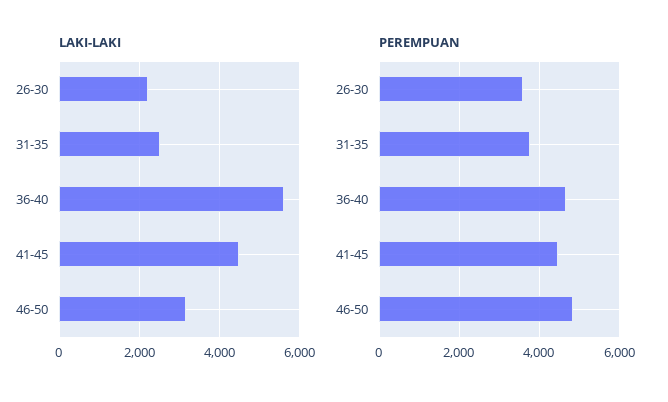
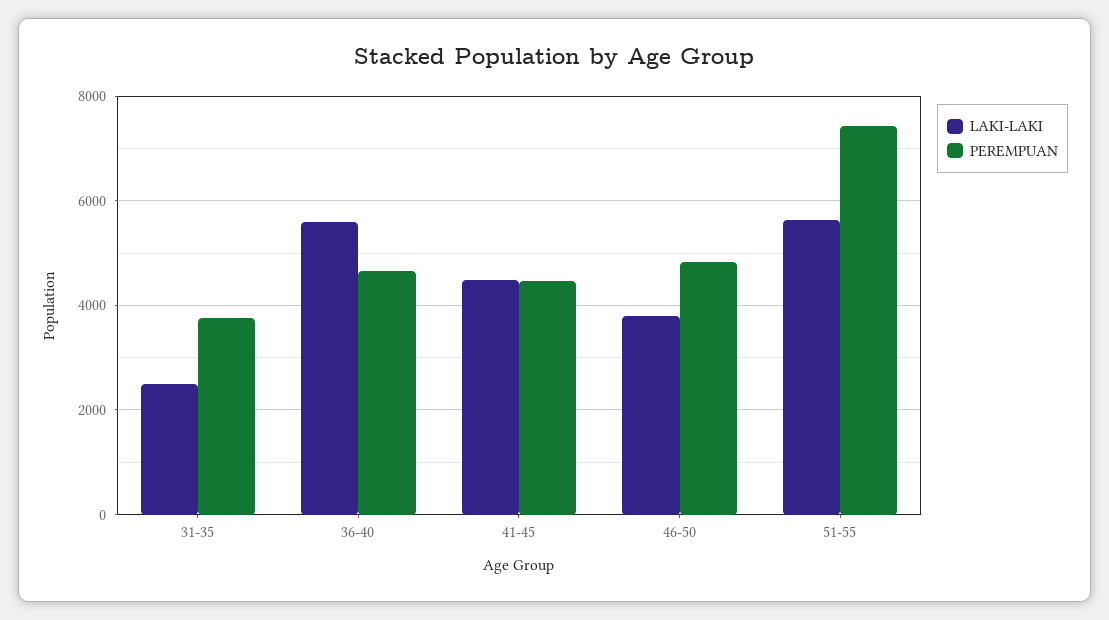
LAKI-LAKI, 26-30: 2200 -> none
LAKI-LAKI, 46-50: 3200 -> 3800
PEREMPUAN, 26-30: 3600 -> none
LAKI-LAKI, 51-55: none -> 5600
PEREMPUAN, 51-55: none -> 7400

